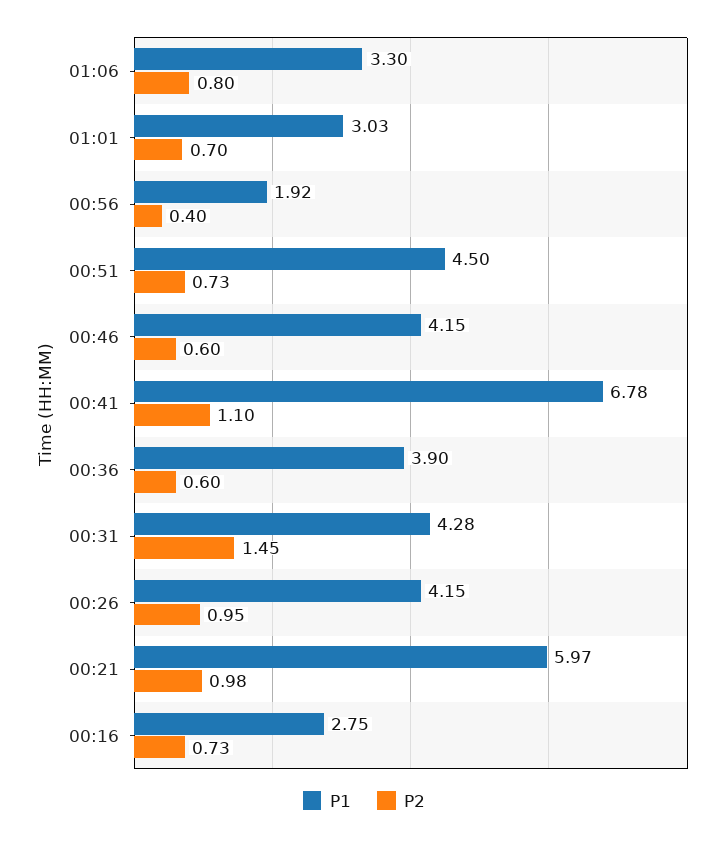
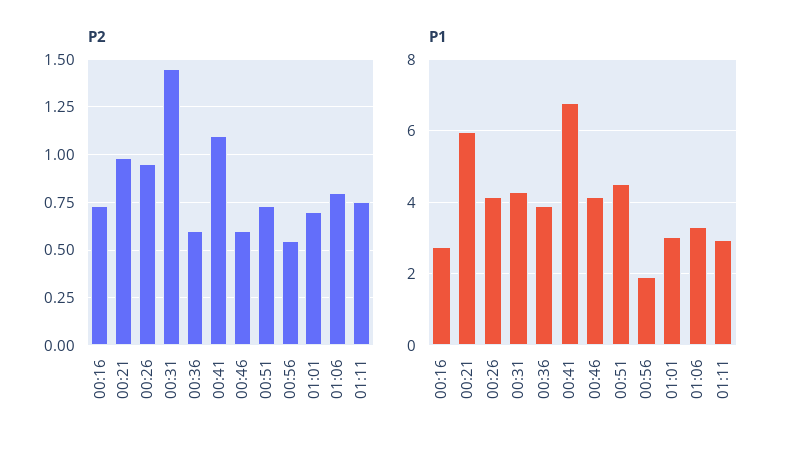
P2, 00:56: 0.4 -> 0.55
P2, 01:11: none -> 0.75
P1, 01:11: none -> 3

